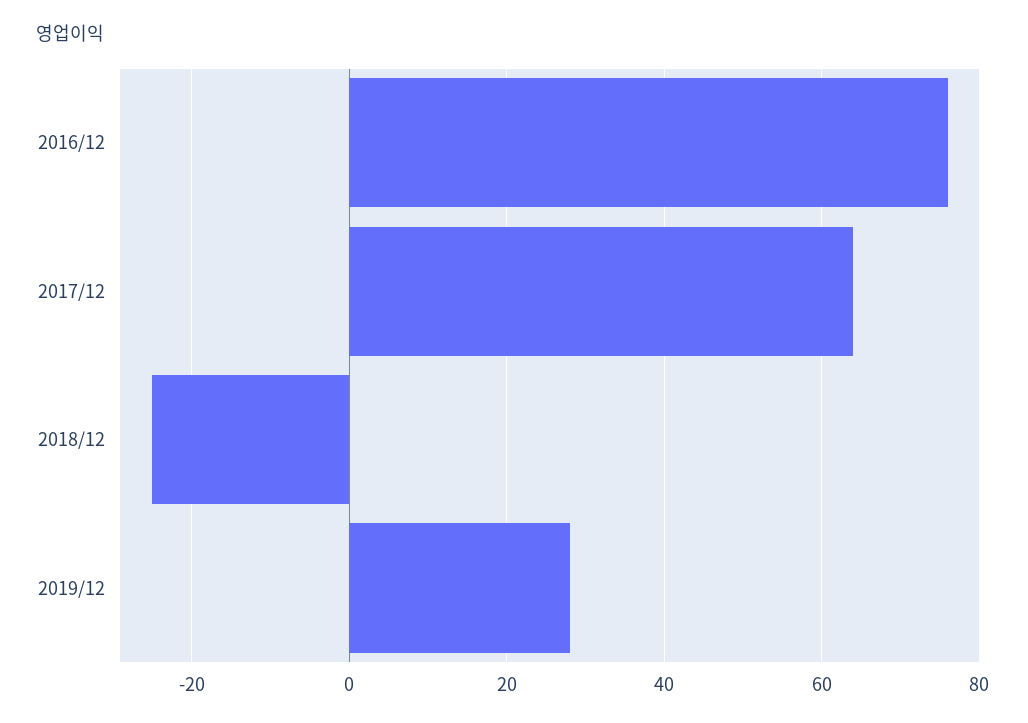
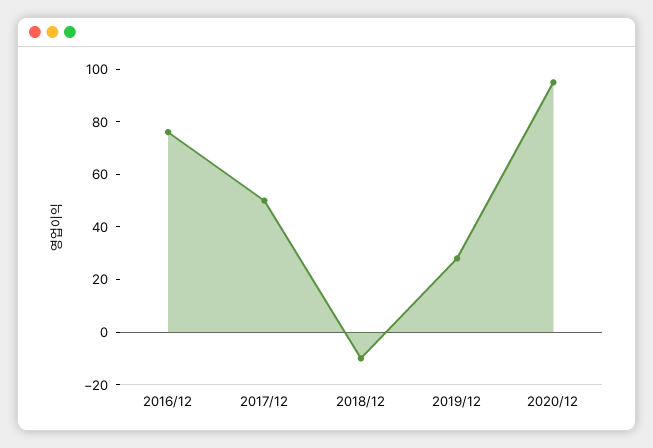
2017/12: 65 -> 50
2018/12: -25 -> -10
2020/12: none -> 95

